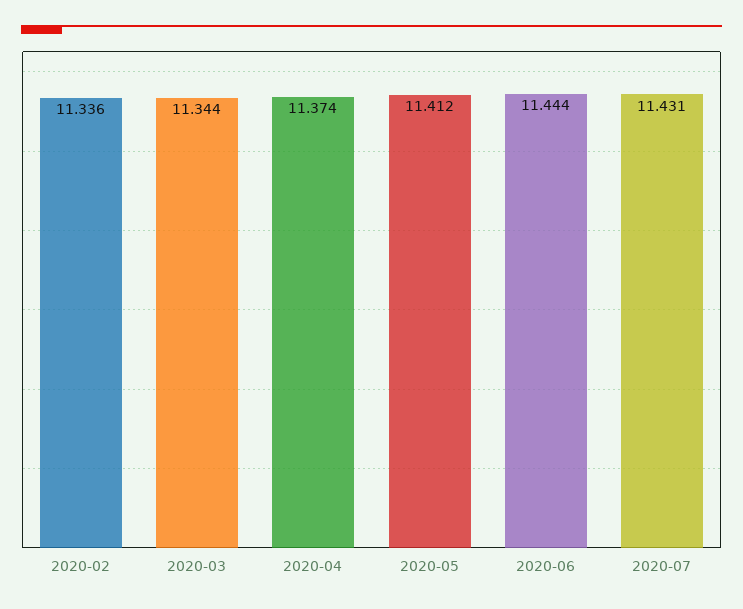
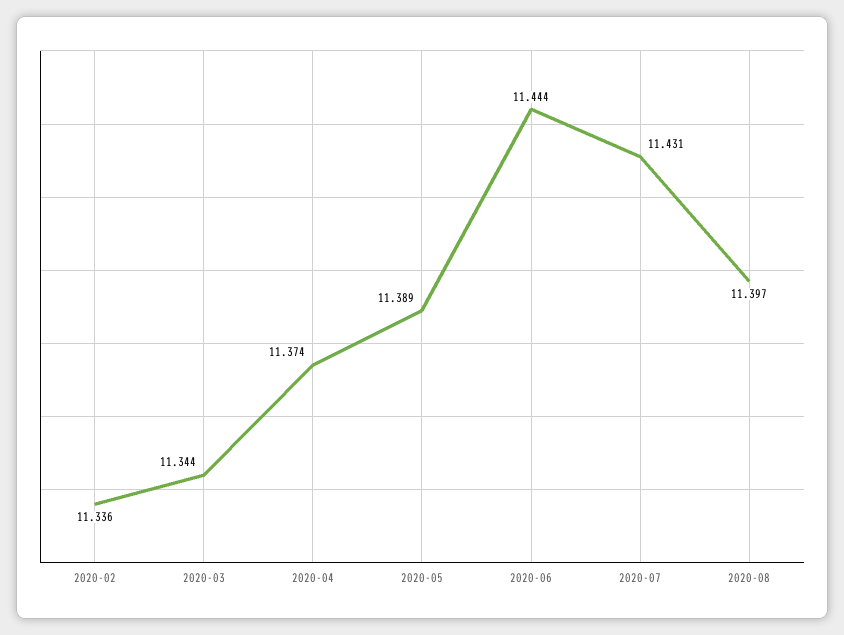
2020-05: 11.412 -> 11.389
2020-08: none -> 11.397

